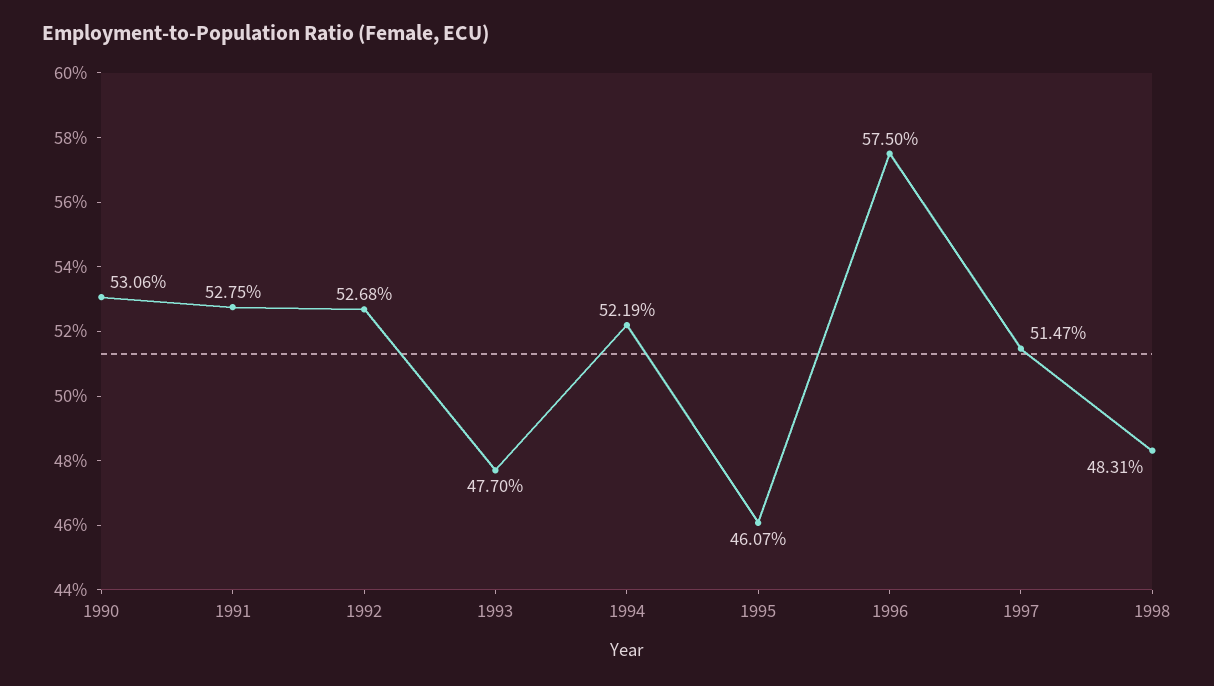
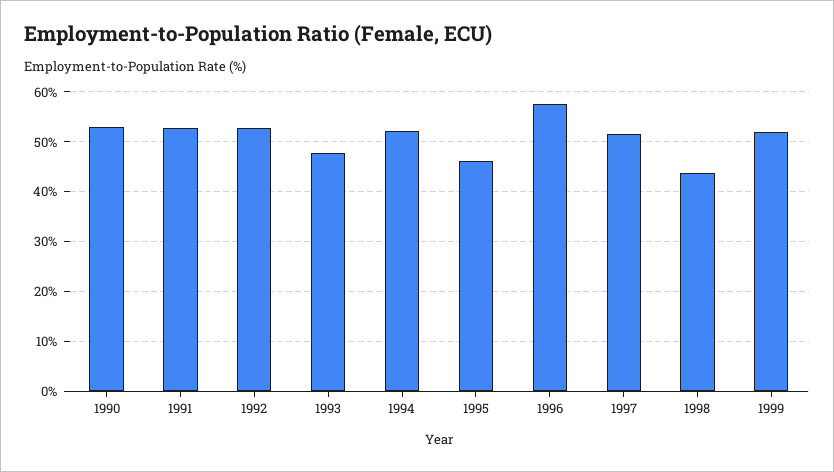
1998: 48.31 -> 44
1999: none -> 52

